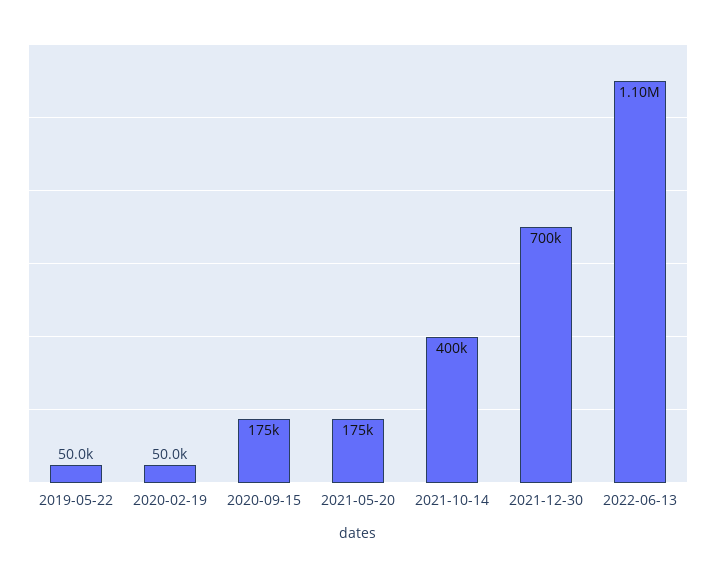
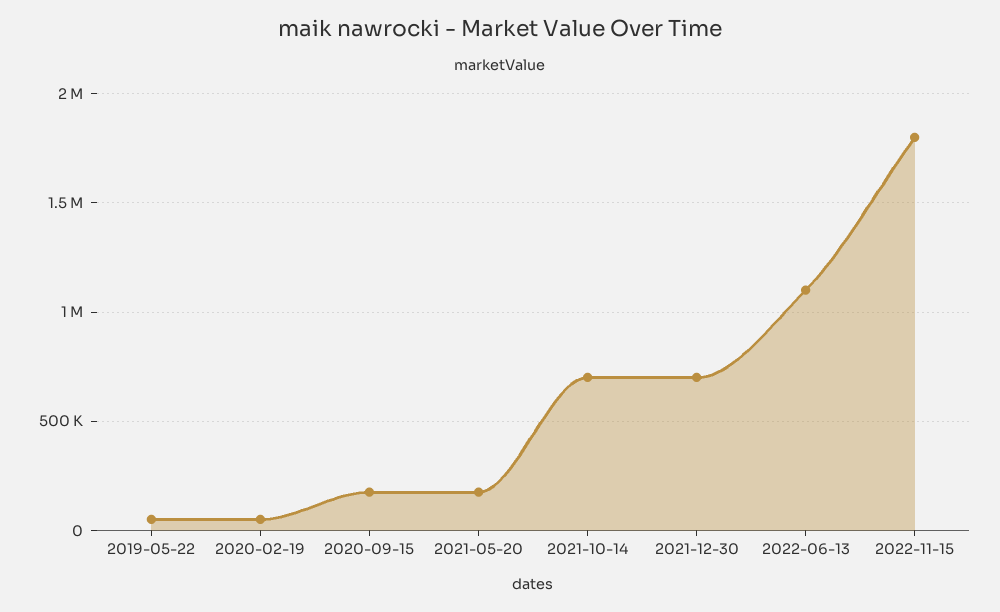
2021-10-14: 400000 -> 700000
2022-11-15: none -> 1800000

